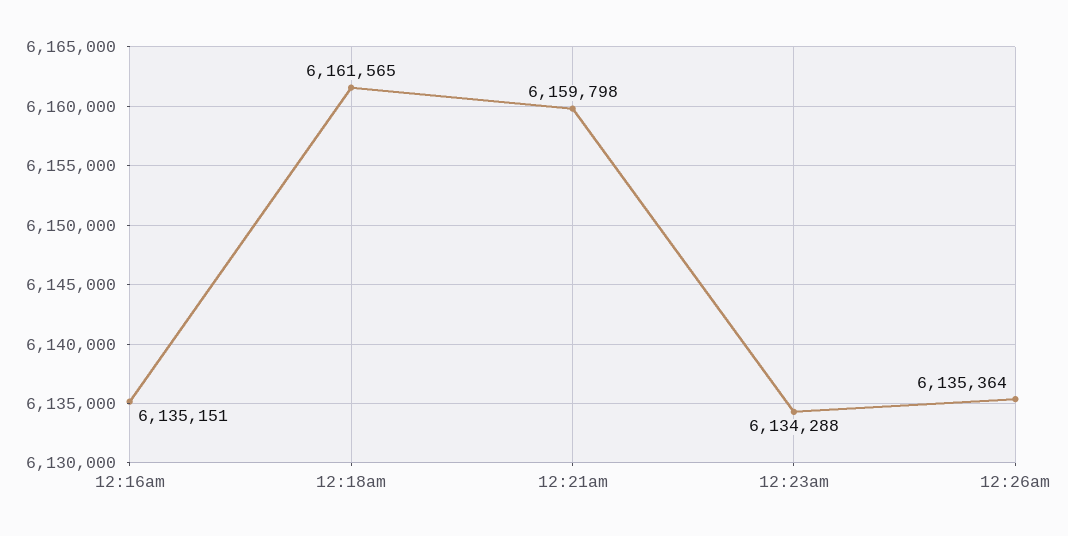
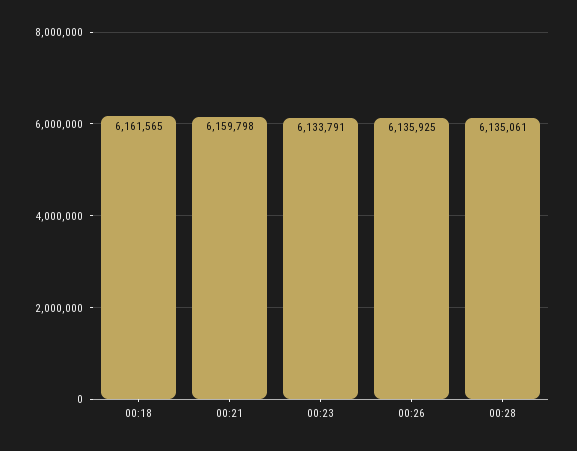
12:16am: 6135151 -> none
12:23am: 6134288 -> 6133791
12:26am: 6135364 -> 6135925
00:28: none -> 6135061

